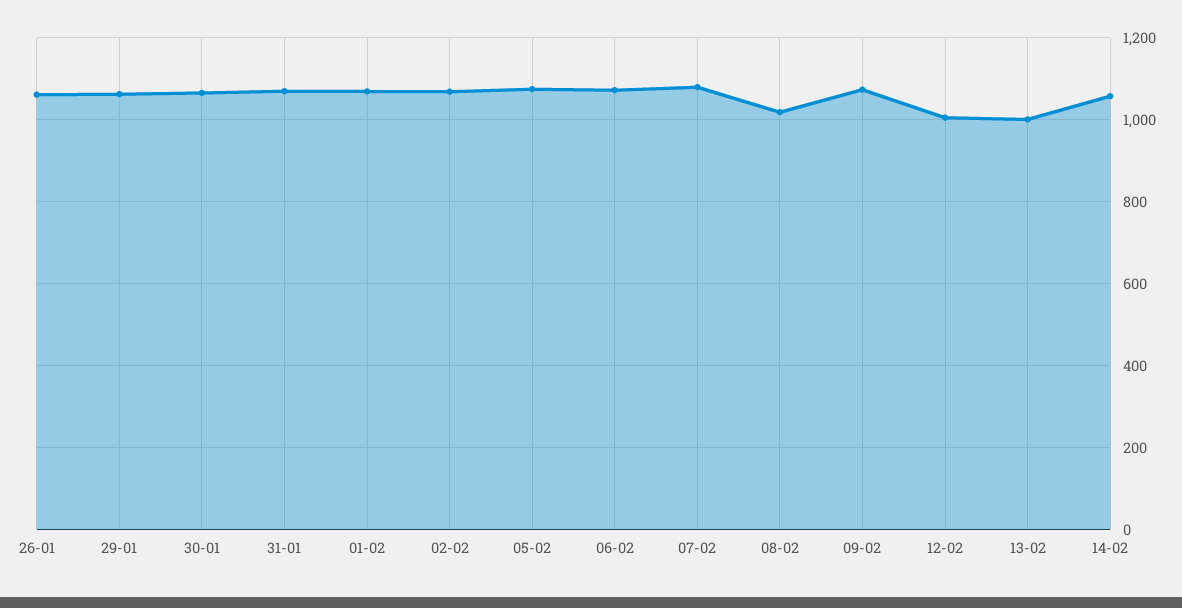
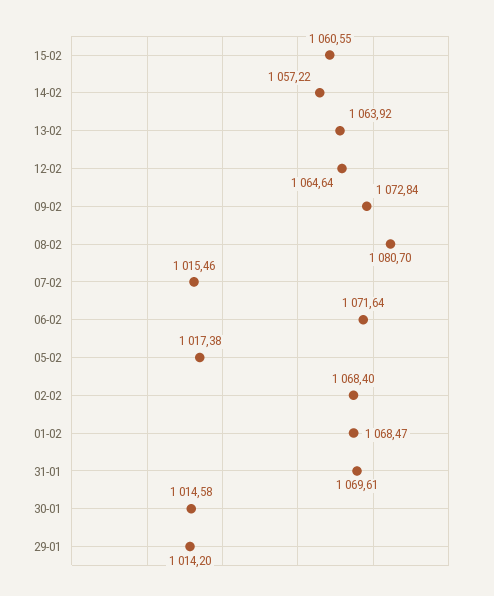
26-01: 1060 -> none
29-01: 1060 -> 1014.2
30-01: 1060 -> 1014.58
05-02: 1080 -> 1017.38
07-02: 1080 -> 1015.46
08-02: 1020 -> 1080.7
12-02: 1000 -> 1064.64
13-02: 1000 -> 1063.92
15-02: none -> 1060.55

